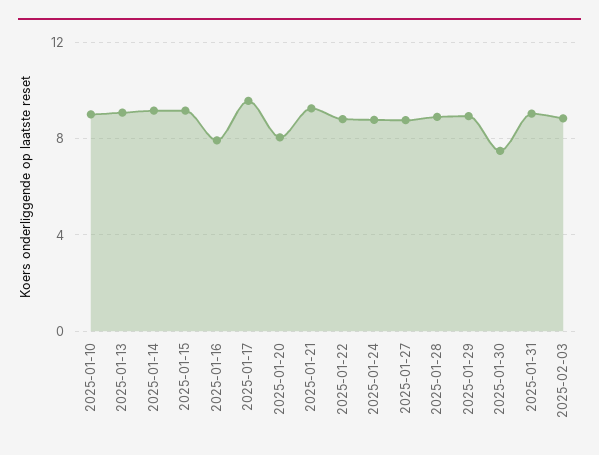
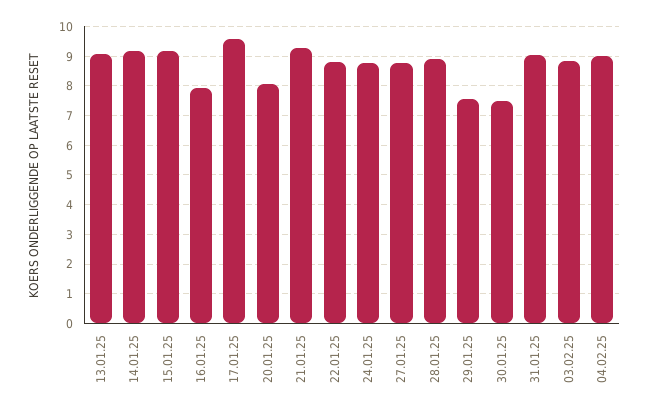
2025-01-10: 9 -> none
2025-01-29: 9 -> 7.5
04.02.25: none -> 9

